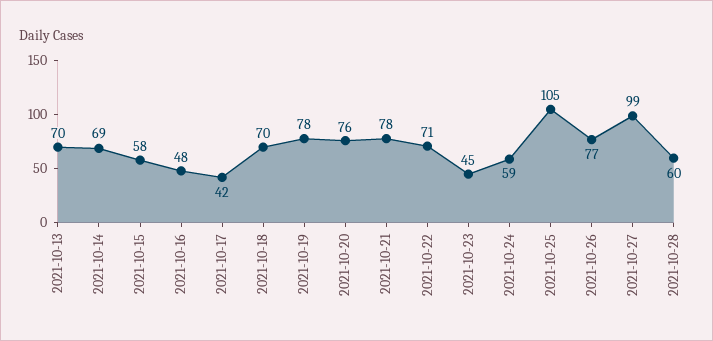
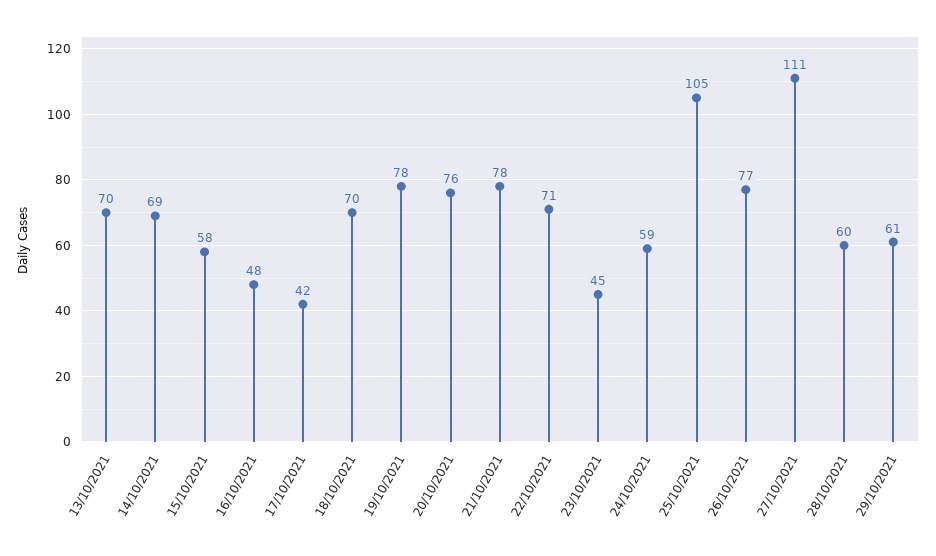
2021-10-27: 99 -> 111
29/10/2021: none -> 61

